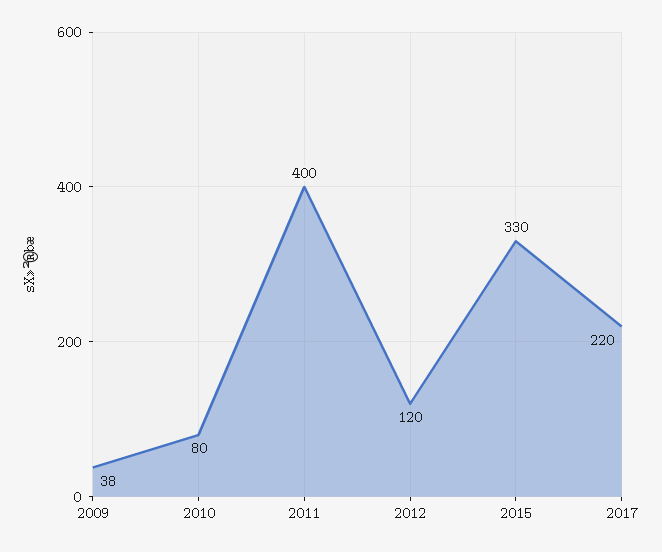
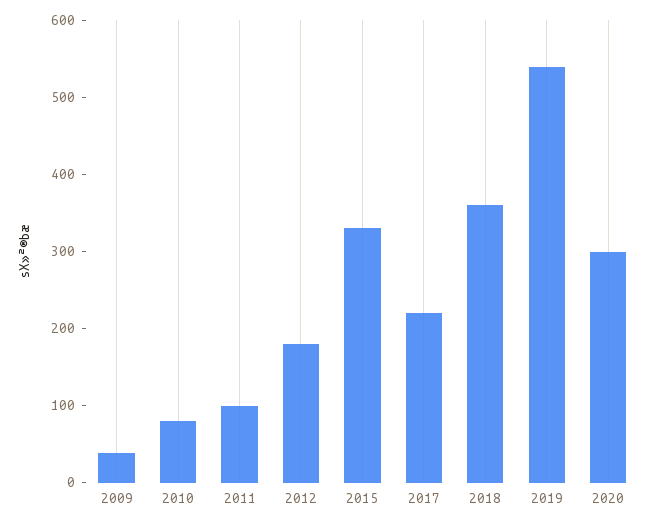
2011: 400 -> 100
2012: 120 -> 180
2018: none -> 360
2019: none -> 540
2020: none -> 300

